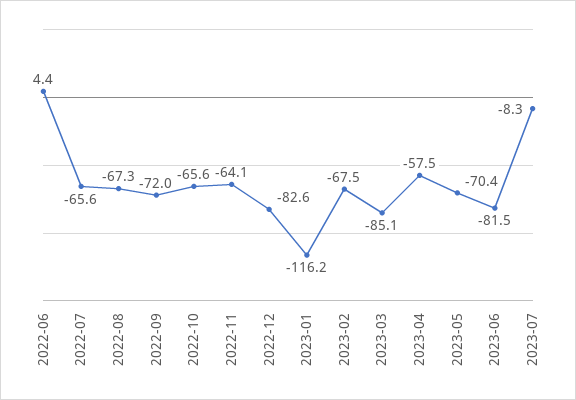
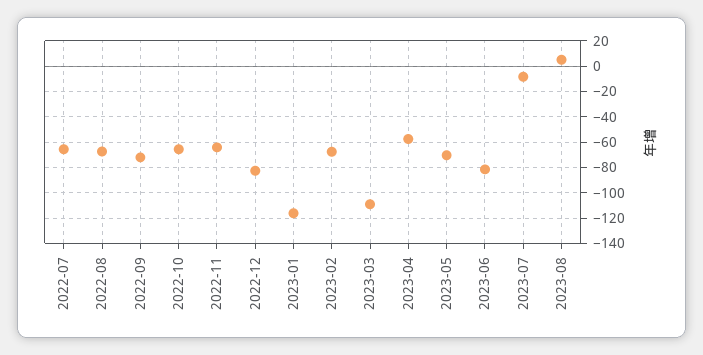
2022-06: 4.4 -> none
2023-03: -85.1 -> -110
2023-08: none -> 5

